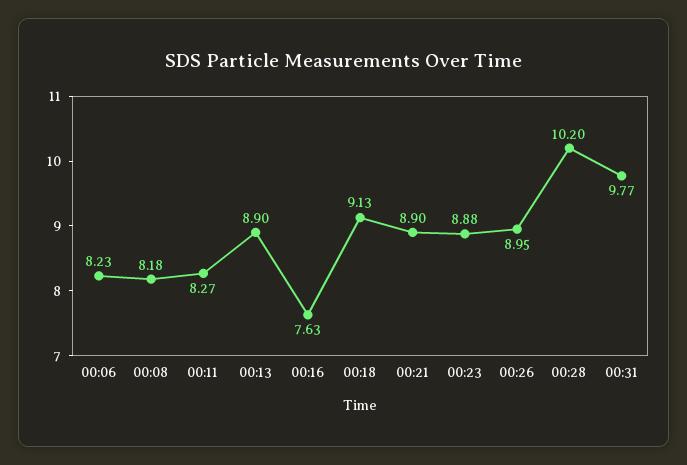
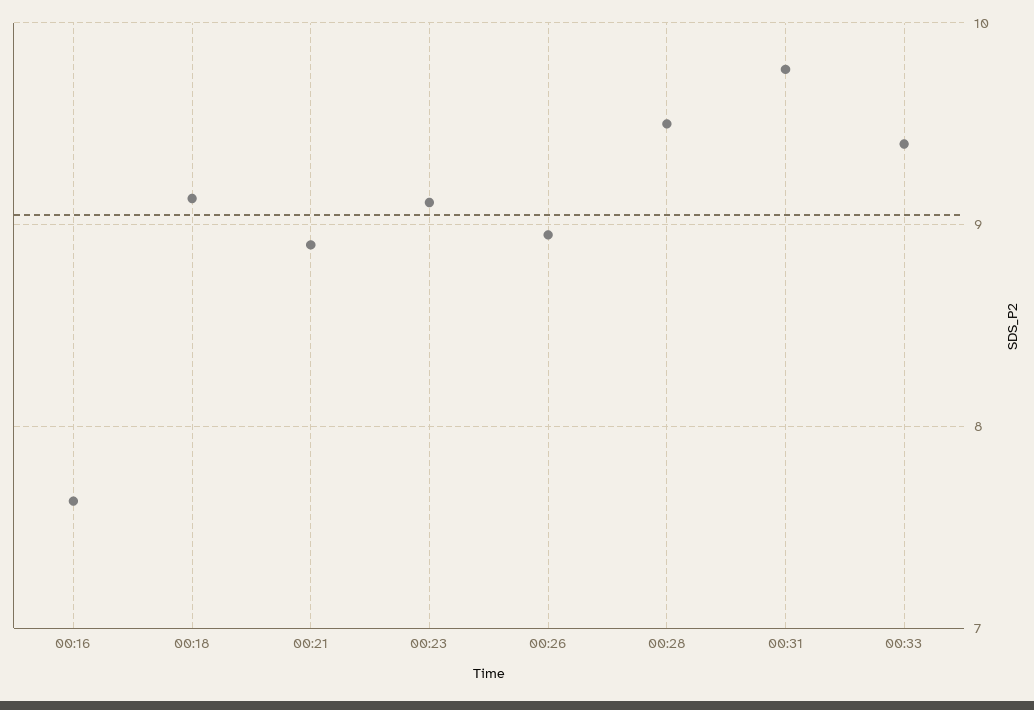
00:06: 8.23 -> none
00:08: 8.18 -> none
00:11: 8.27 -> none
00:13: 8.9 -> none
00:23: 8.88 -> 9.1
00:28: 10.2 -> 9.5
00:33: none -> 9.4

